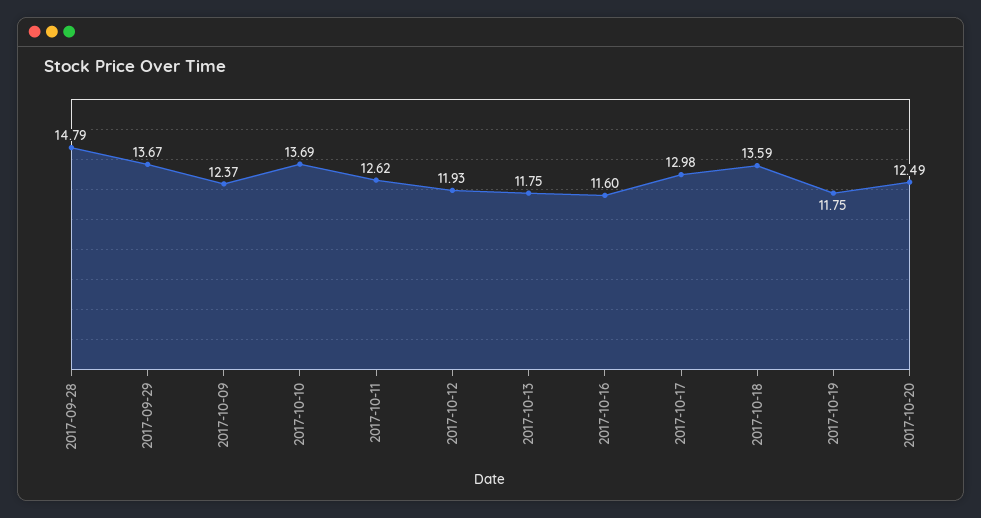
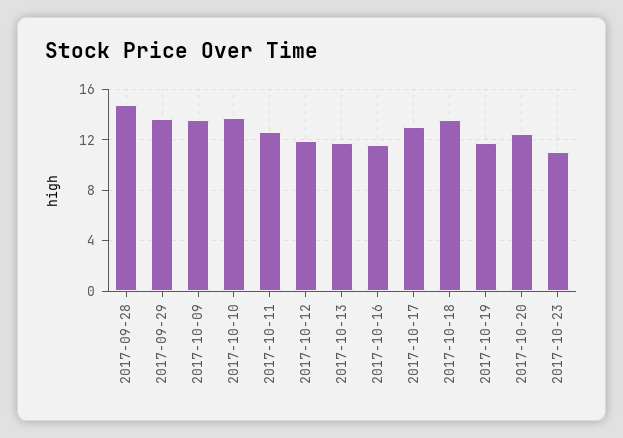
2017-10-09: 12.37 -> 13.5
2017-10-23: none -> 11

